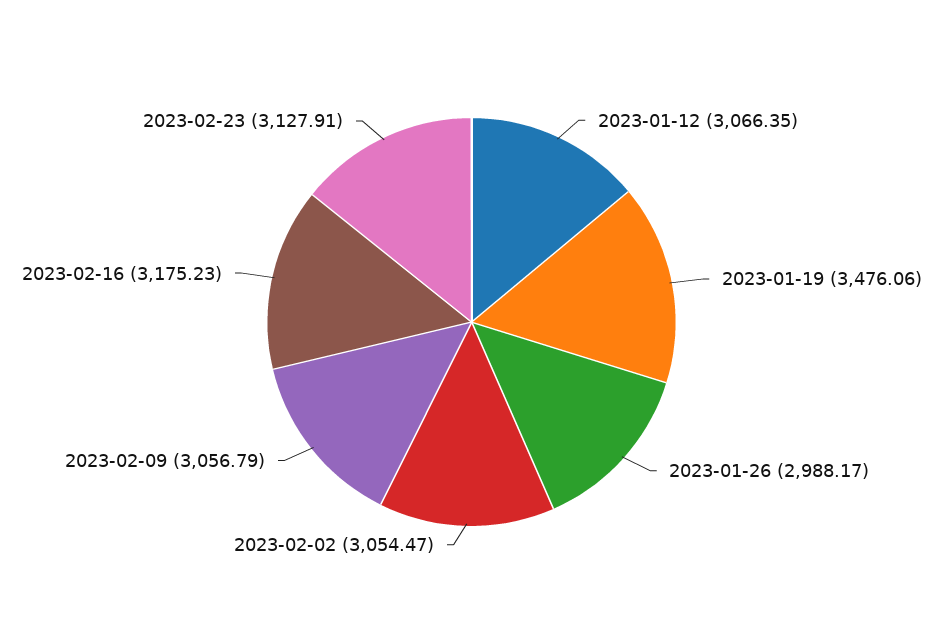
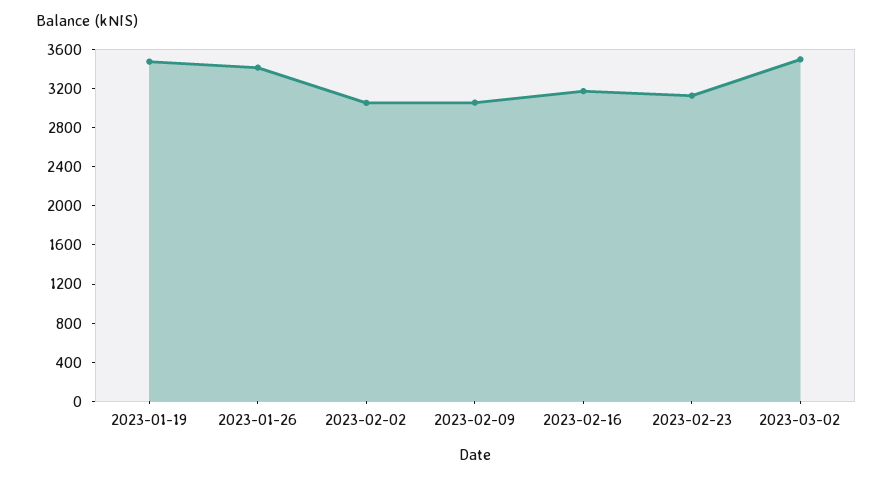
2023-01-12: 3066.35 -> none
2023-01-26: 2988.17 -> 3400
2023-03-02: none -> 3500

